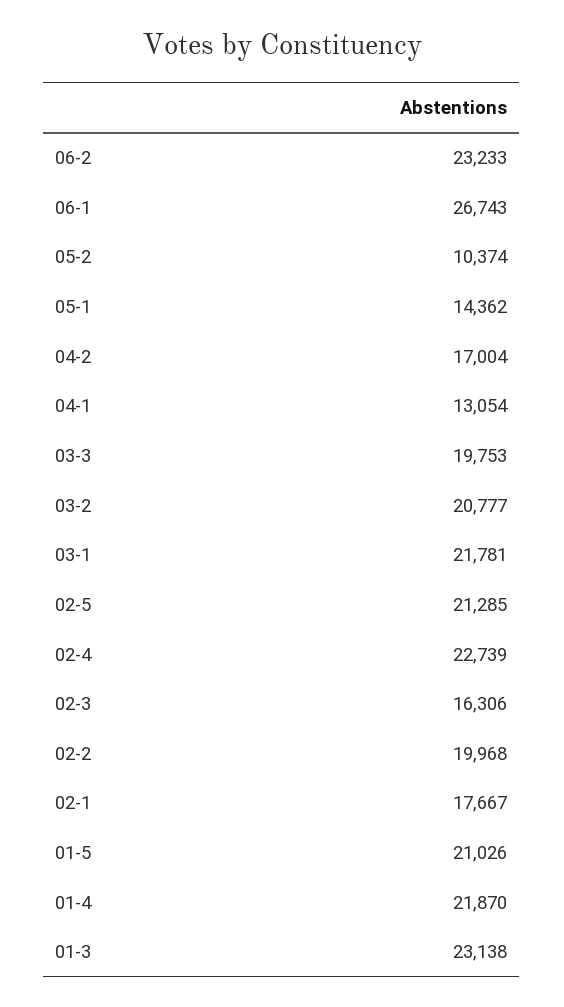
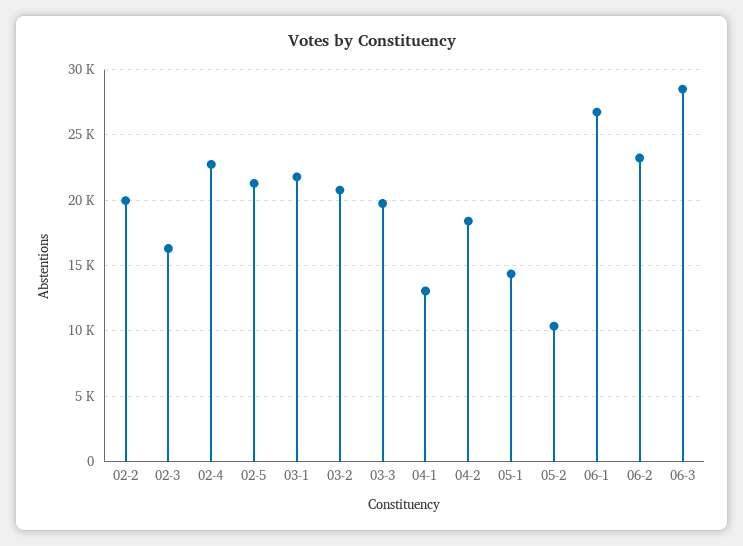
04-2: 17004 -> 18500
02-1: 17667 -> none
01-5: 21026 -> none
01-4: 21870 -> none
01-3: 23138 -> none
06-3: none -> 28500

